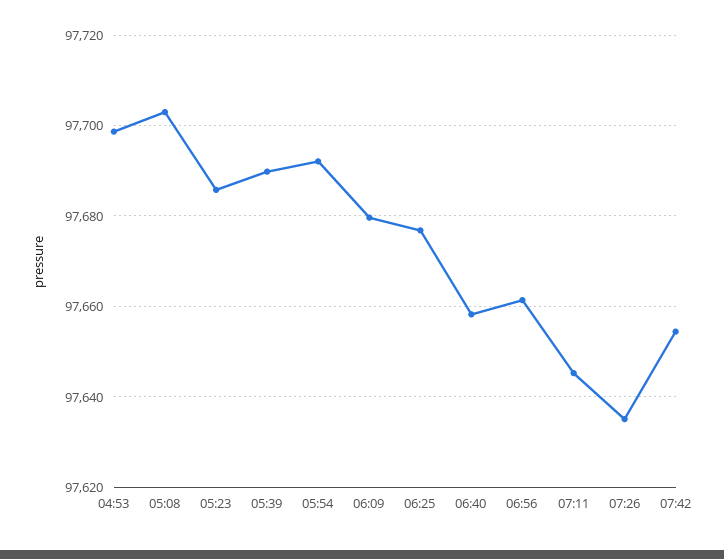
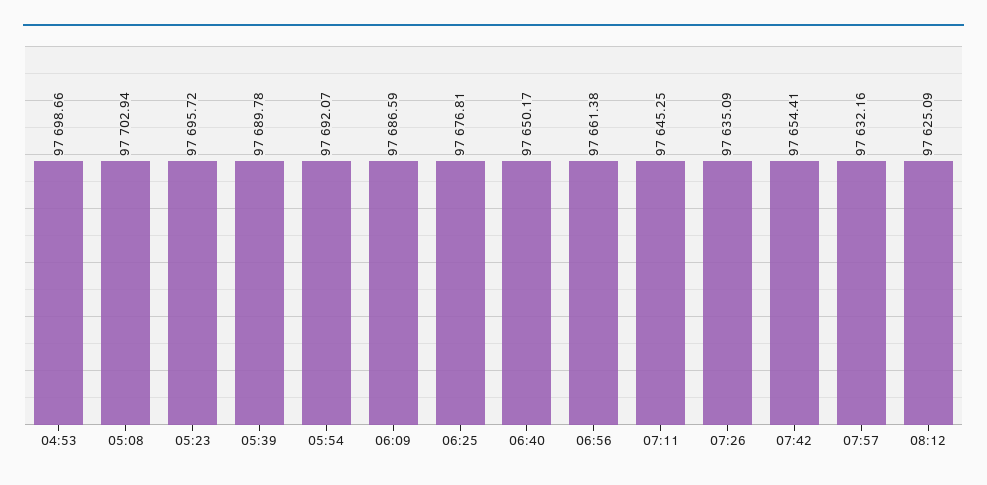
05:23: 97686 -> 97695.72
06:09: 97680 -> 97686.59
06:40: 97658 -> 97650.17
07:57: none -> 97632.16
08:12: none -> 97625.09

